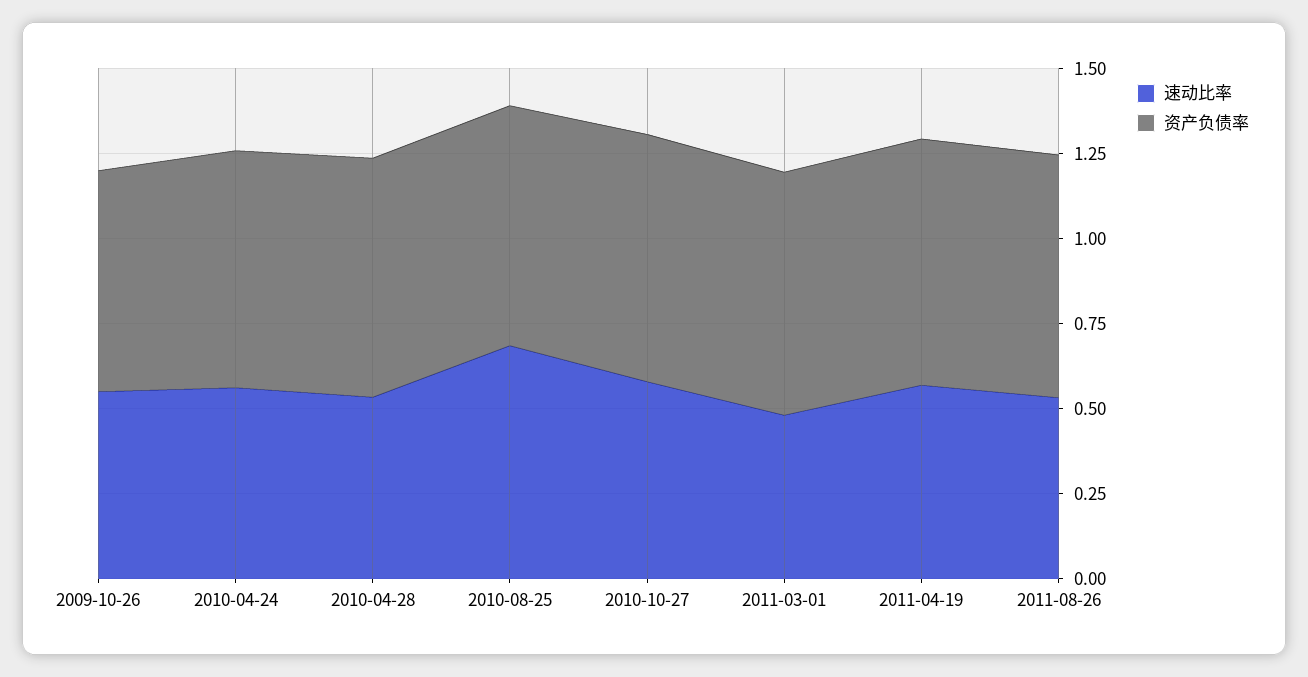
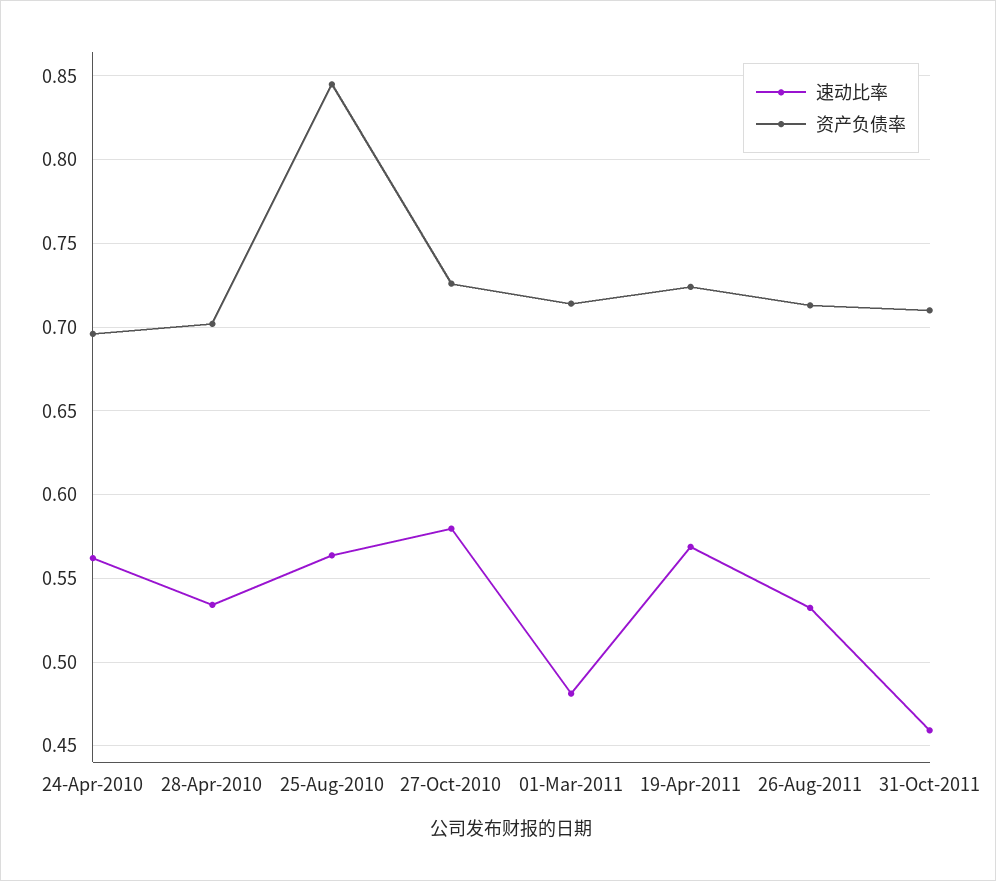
速动比率, 2009-10-26: 0.55 -> none
资产负债率, 2009-10-26: 0.65 -> none
速动比率, 2010-08-25: 0.7 -> 0.565
资产负债率, 2010-08-25: 0.7 -> 0.845
速动比率, 31-Oct-2011: none -> 0.46
资产负债率, 31-Oct-2011: none -> 0.71

